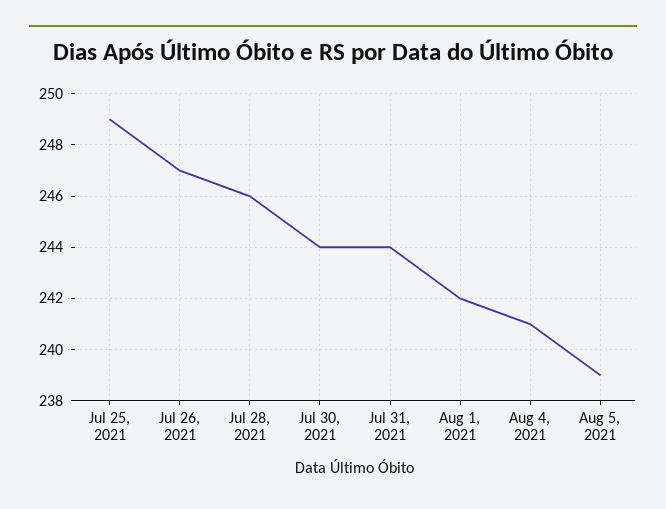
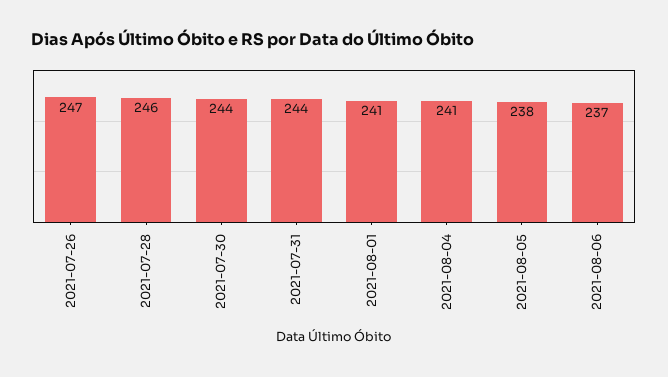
Jul 25, 2021: 249 -> none
Aug 1, 2021: 242 -> 241
Aug 5, 2021: 239 -> 238
2021-08-06: none -> 237

